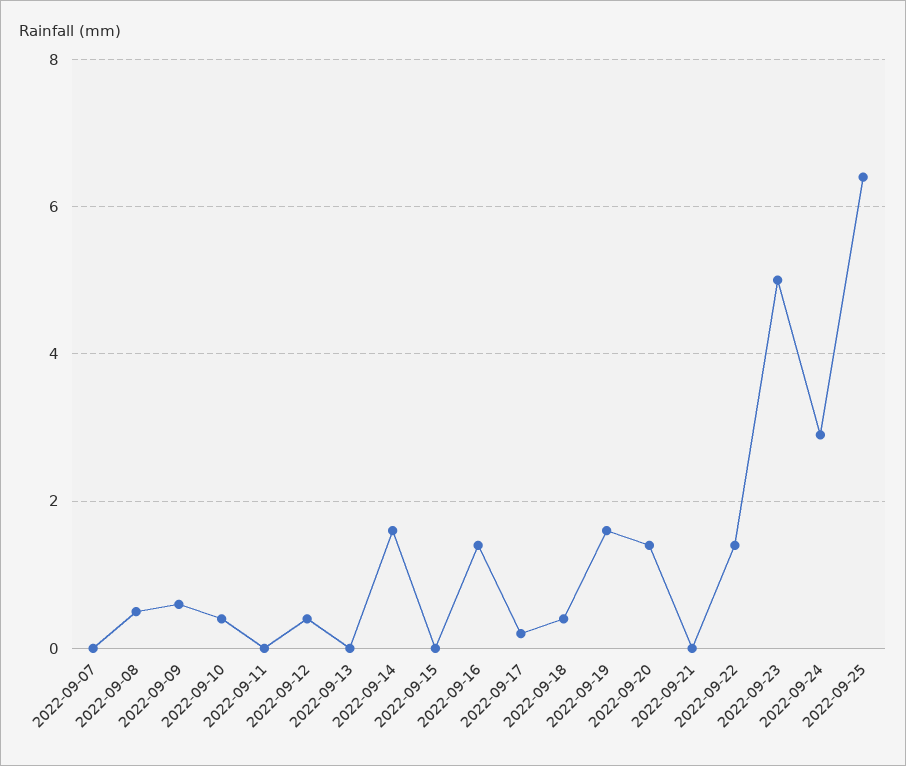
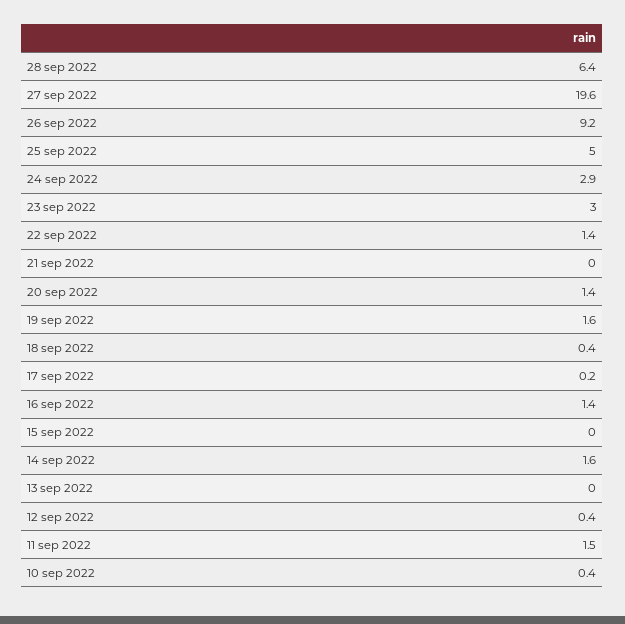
2022-09-07: 0 -> none
2022-09-08: 0.5 -> none
2022-09-09: 0.5 -> none
2022-09-11: 0 -> 1.5
2022-09-23: 5 -> 3
2022-09-25: 6.5 -> 5
28 sep 2022: none -> 6.4
27 sep 2022: none -> 19.6
26 sep 2022: none -> 9.2

